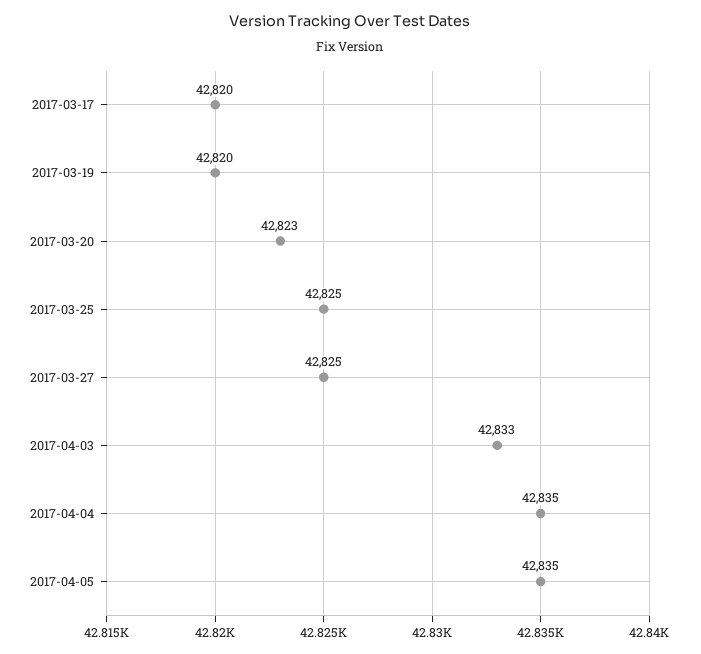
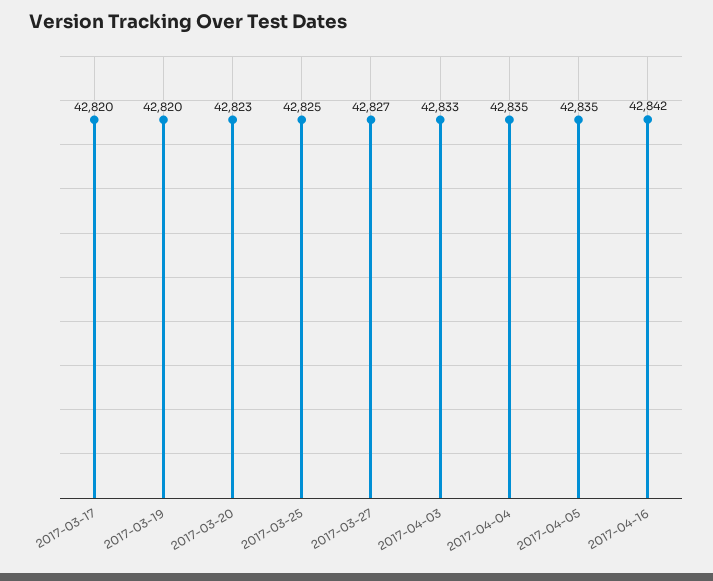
2017-03-27: 42825 -> 42827
2017-04-16: none -> 42842

